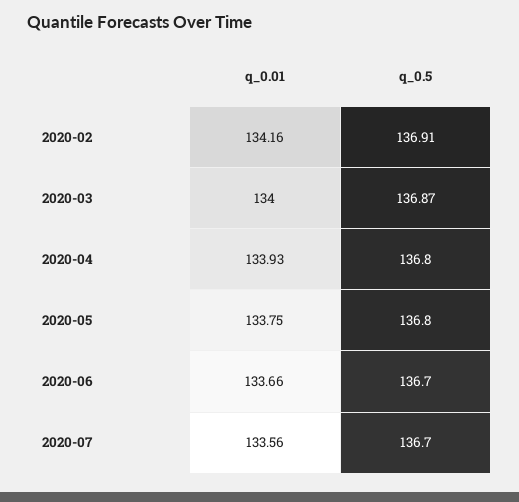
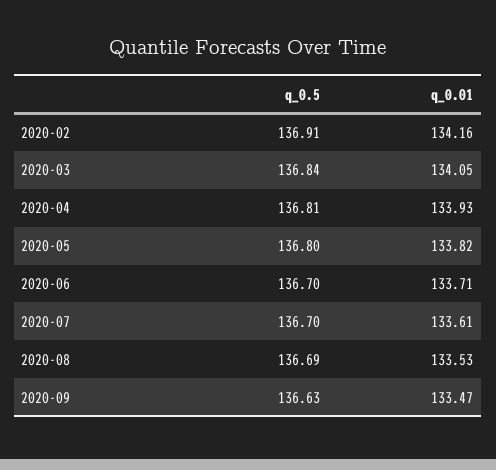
q_0.01, 2020-03: 134 -> 134.05
q_0.5, 2020-03: 136.87 -> 136.84
q_0.5, 2020-04: 136.8 -> 136.81
q_0.01, 2020-05: 133.75 -> 133.82
q_0.01, 2020-06: 133.66 -> 133.71
q_0.01, 2020-07: 133.56 -> 133.61
q_0.5, 2020-08: none -> 136.69
q_0.01, 2020-08: none -> 133.53
q_0.5, 2020-09: none -> 136.63
q_0.01, 2020-09: none -> 133.47

